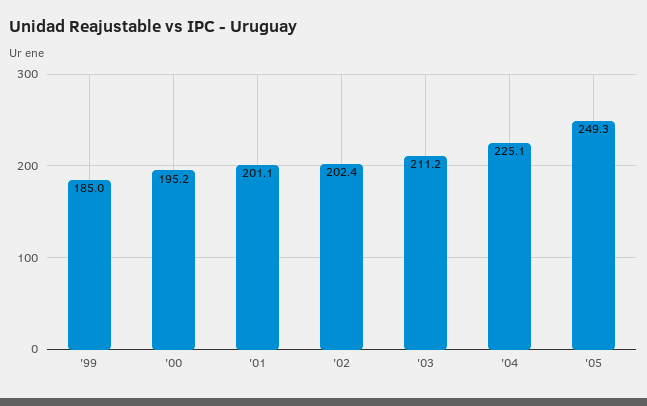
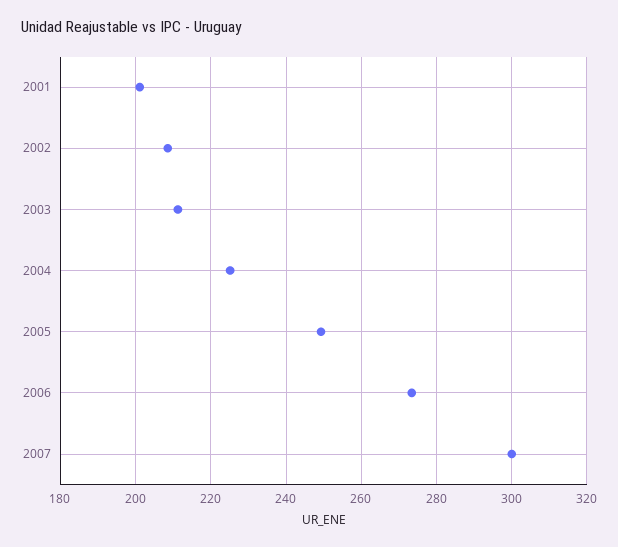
'99: 185 -> none
'00: 195.2 -> none
'02: 202.4 -> 208
2006: none -> 274
2007: none -> 300

